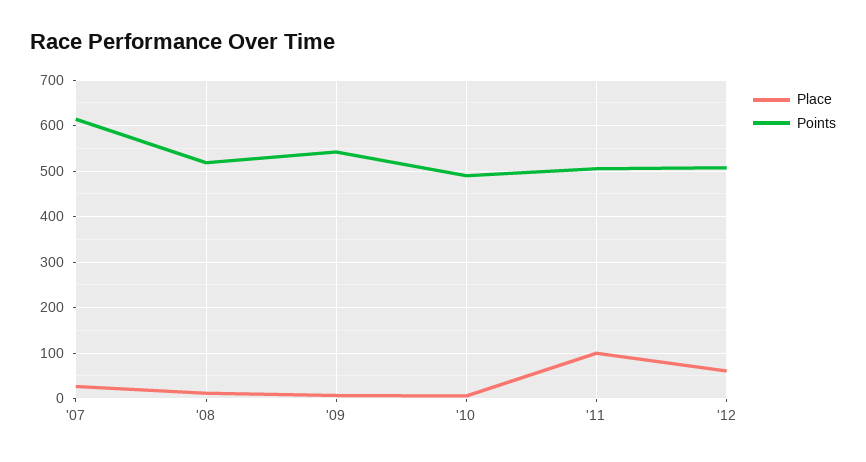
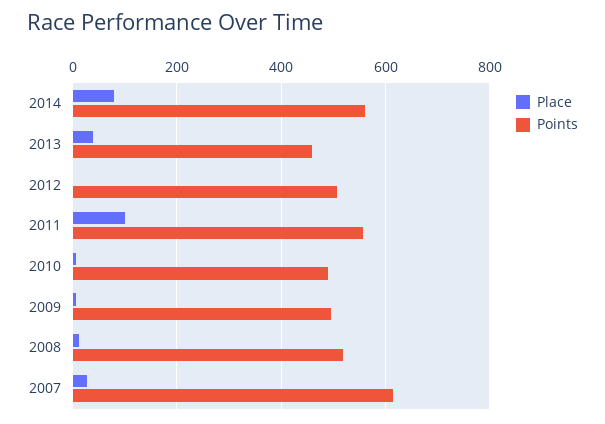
Points, '09: 540 -> 500
Points, '11: 500 -> 560
Place, '12: 60 -> 0
Place, 2014: none -> 80
Points, 2014: none -> 560
Place, 2013: none -> 40
Points, 2013: none -> 460

